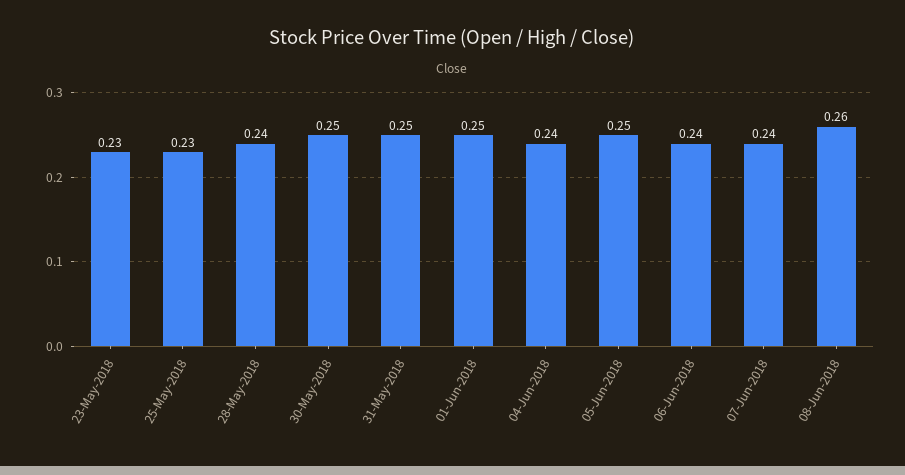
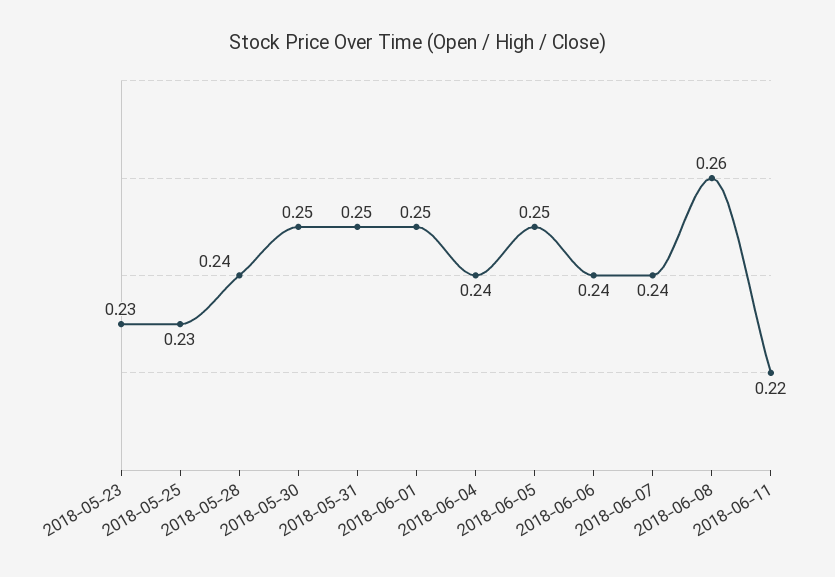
2018-06-11: none -> 0.22

